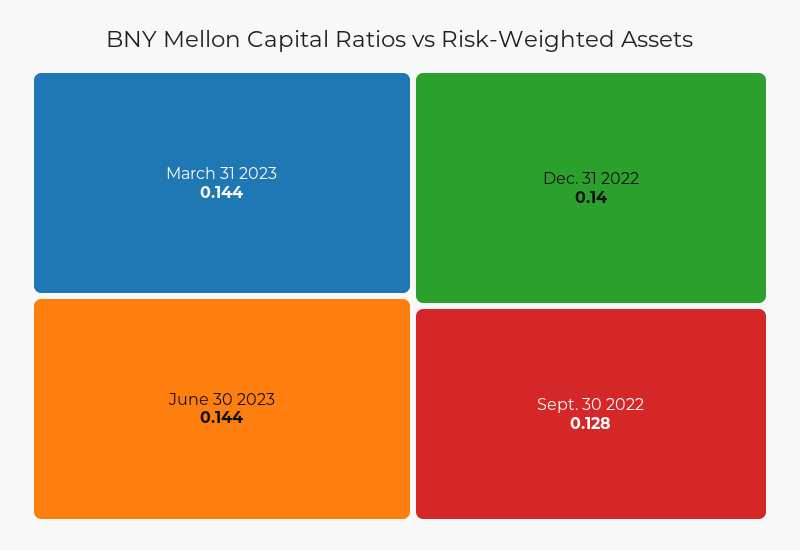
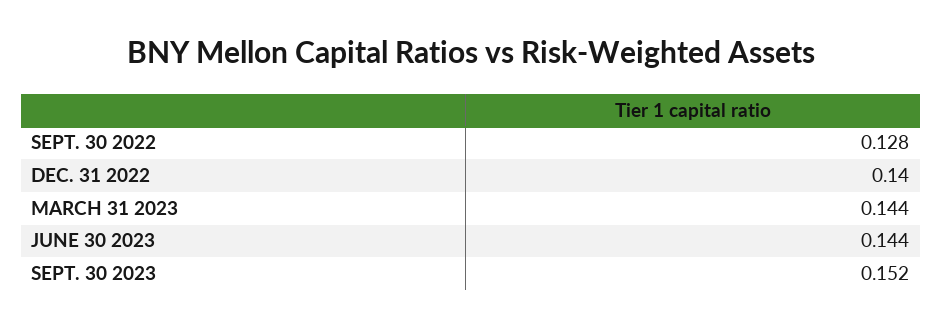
SEPT. 30 2023: none -> 0.152

